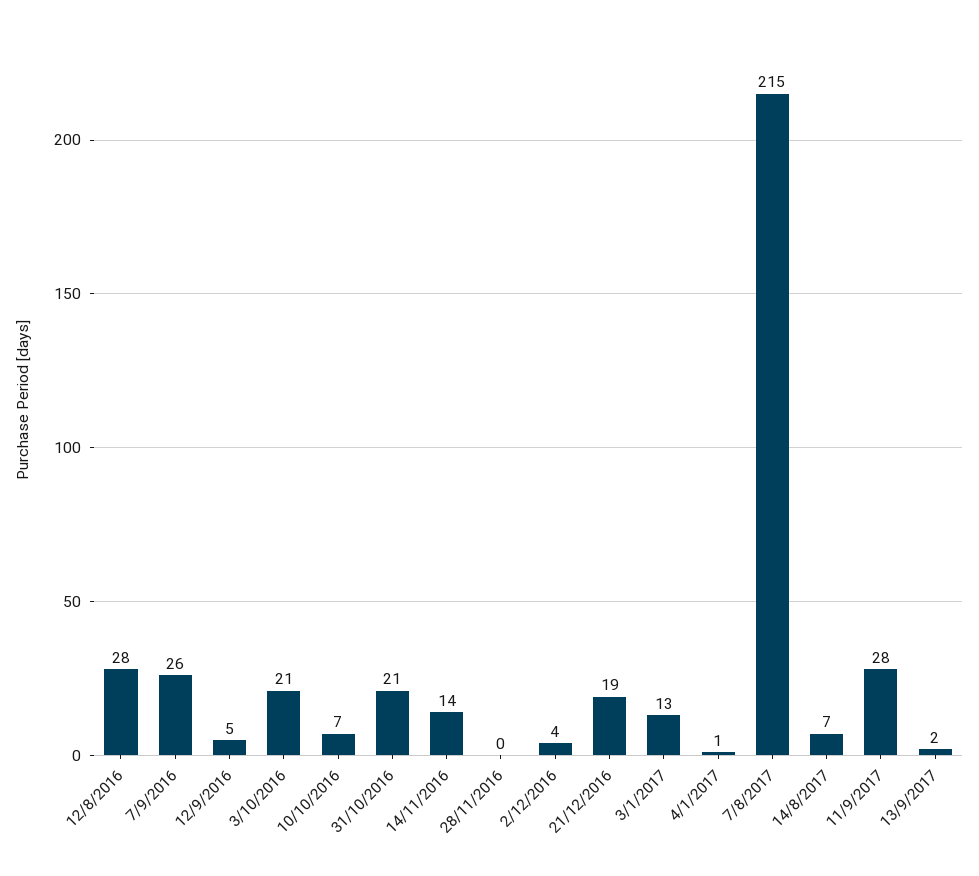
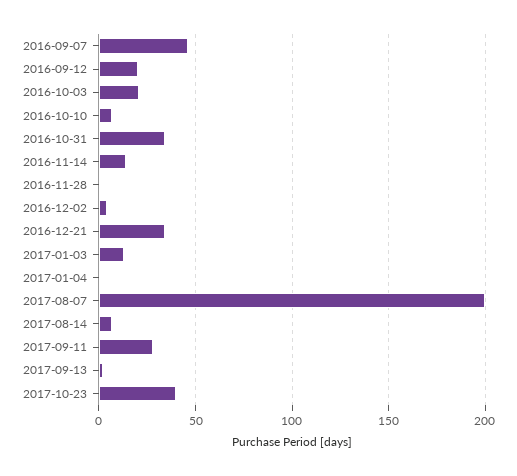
12/8/2016: 28 -> none
7/9/2016: 26 -> 45
12/9/2016: 5 -> 20
31/10/2016: 21 -> 35
21/12/2016: 19 -> 35
7/8/2017: 215 -> 200
2017-10-23: none -> 40

